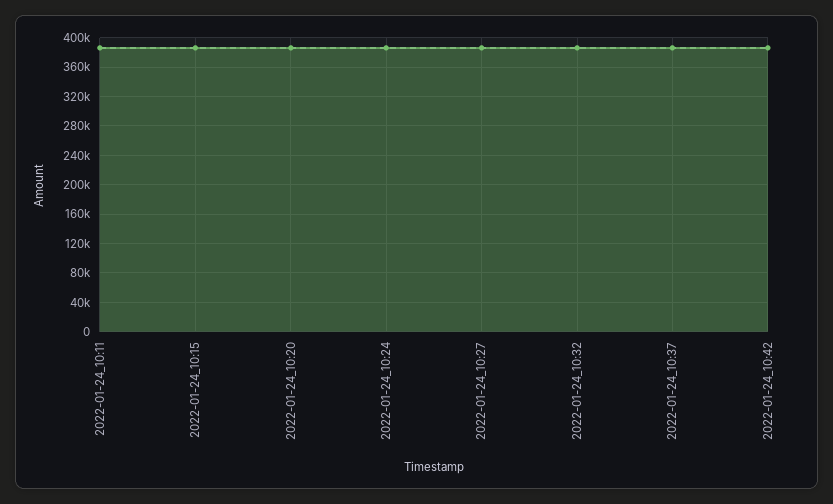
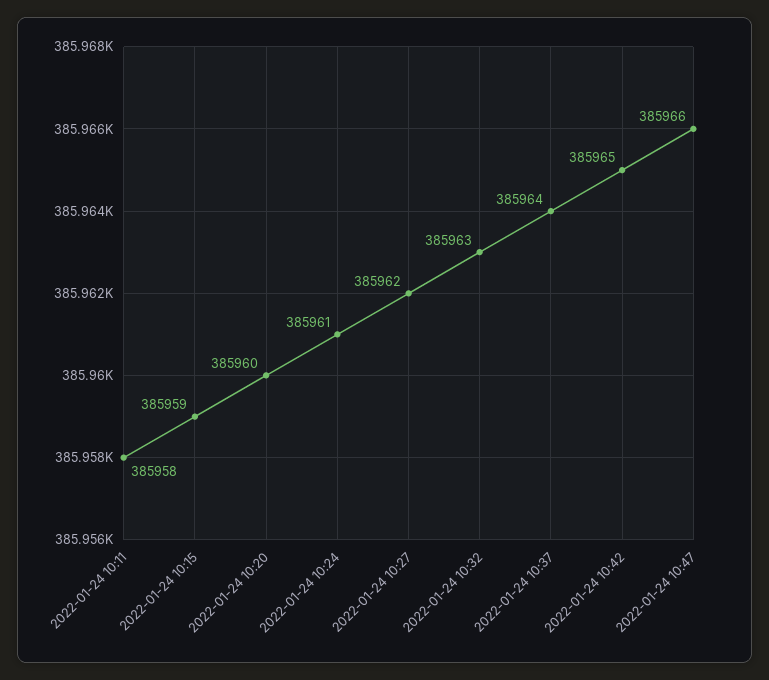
2022-01-24 10:47: none -> 385966

